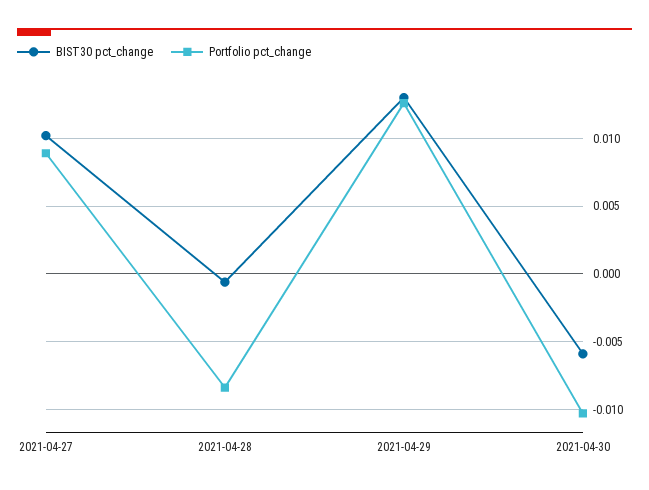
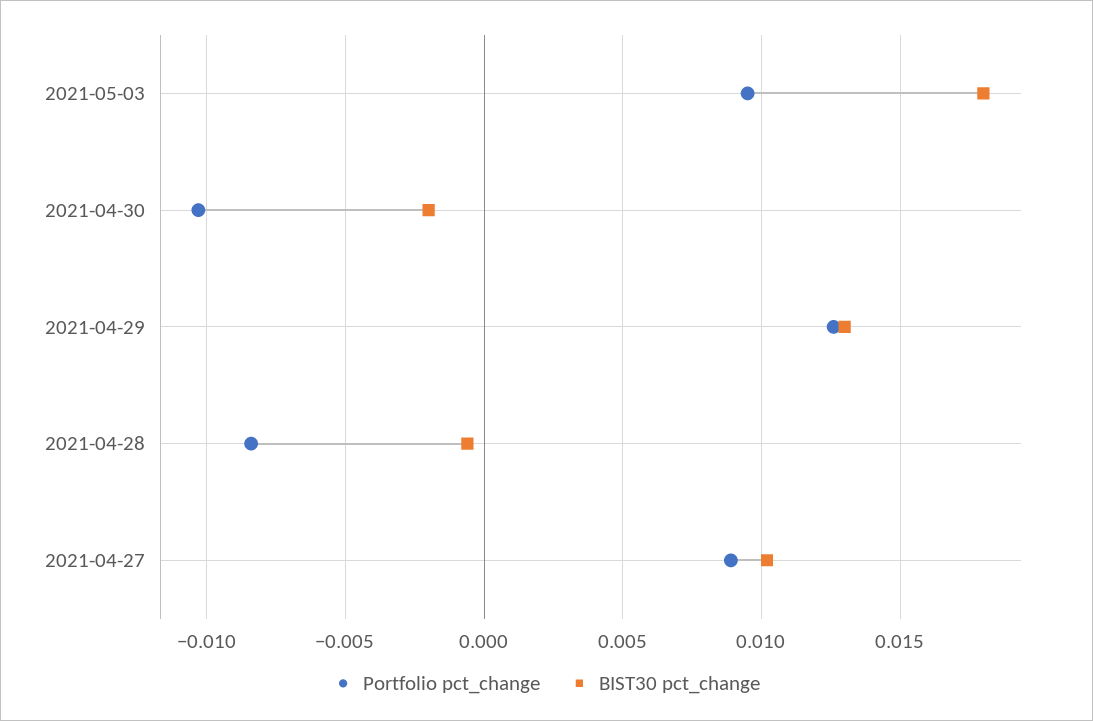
BIST30 pct_change, 2021-04-30: -0.006 -> -0.002
Portfolio pct_change, 2021-05-03: none -> 0.0095
BIST30 pct_change, 2021-05-03: none -> 0.018

